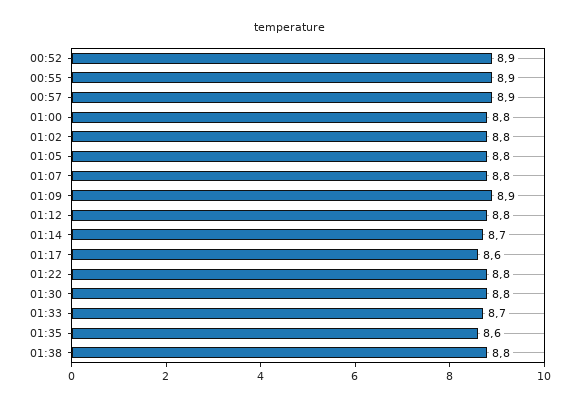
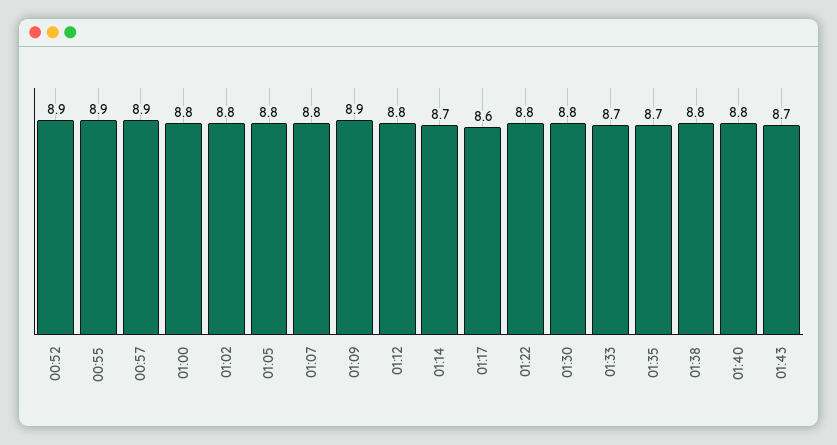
01:35: 8.6 -> 8.7
01:40: none -> 8.8
01:43: none -> 8.7

